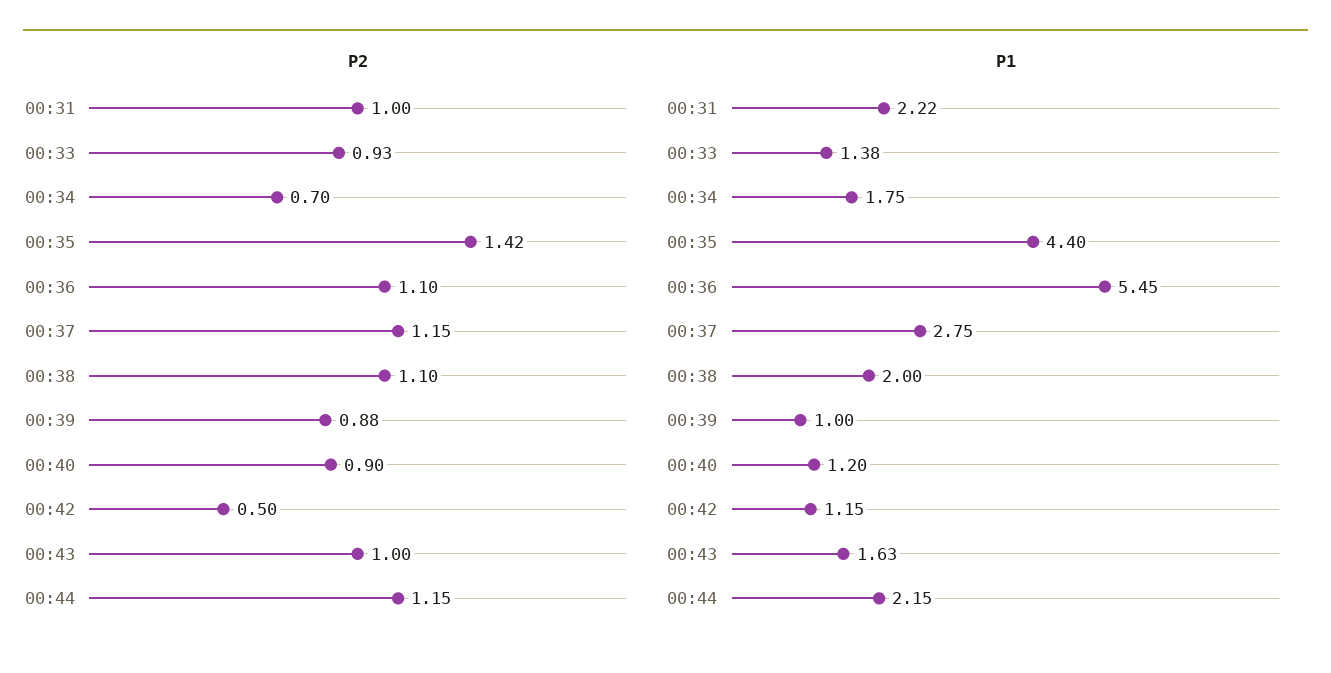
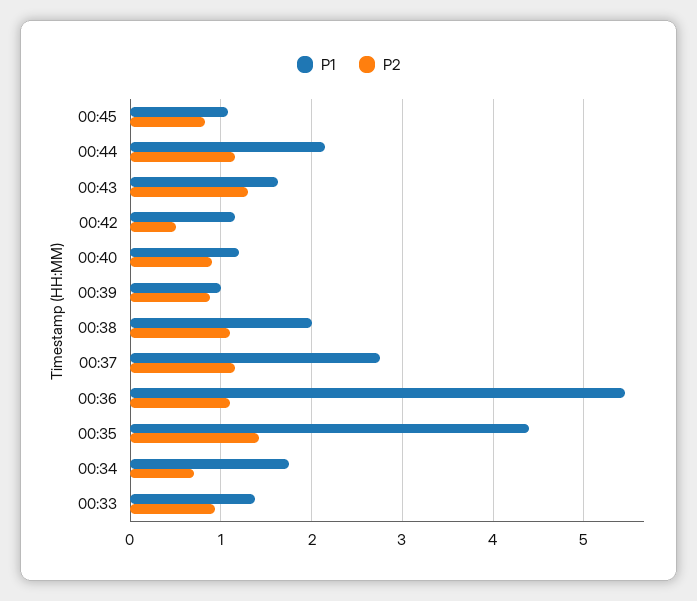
P2, 00:31: 1 -> none
P2, 00:43: 1 -> 1.3
P1, 00:31: 2.22 -> none
P1, 00:45: none -> 1.1
P2, 00:45: none -> 0.8

